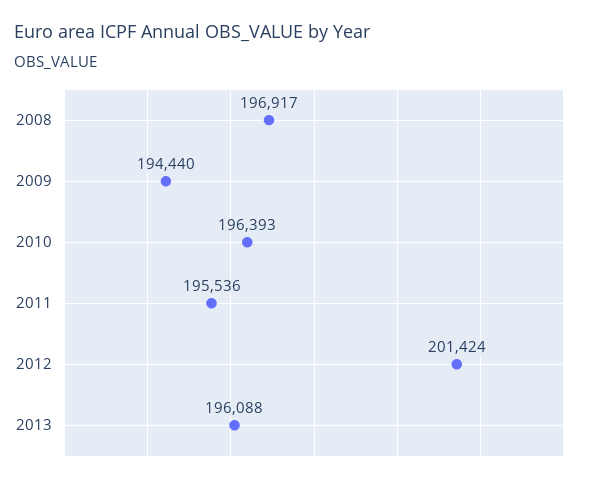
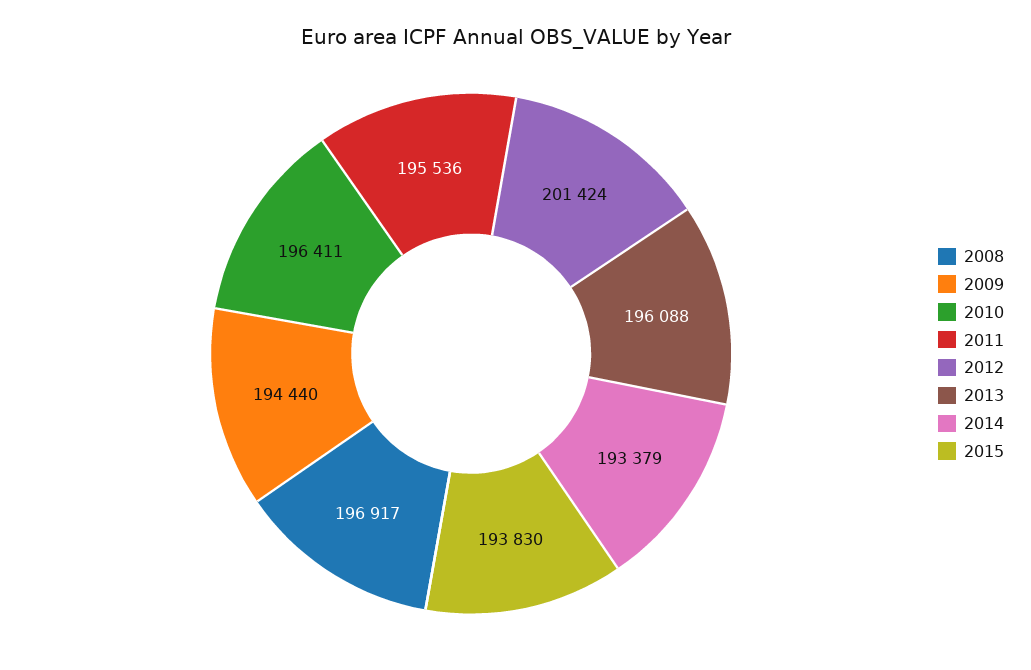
2010: 196393 -> 196411
2014: none -> 193379
2015: none -> 193830

